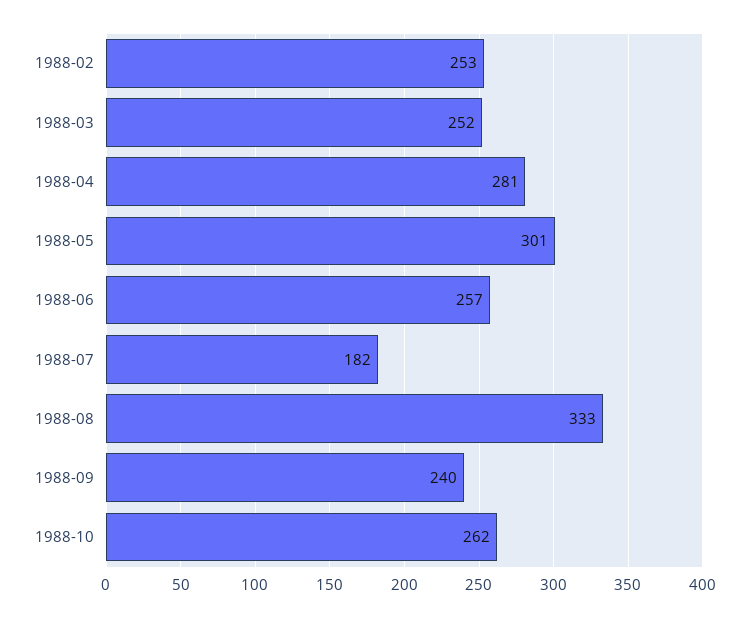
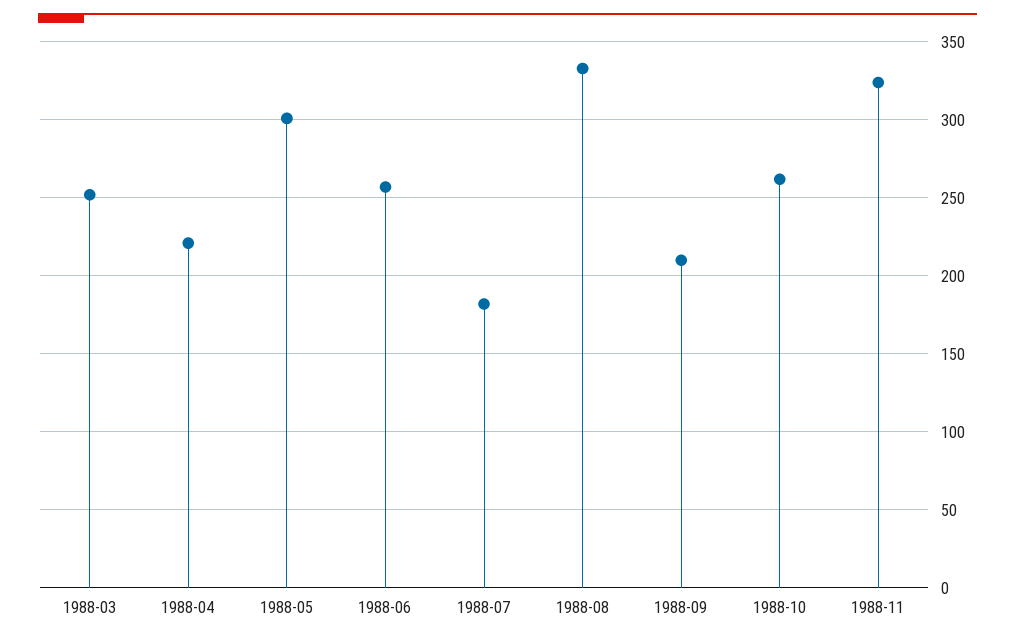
1988-02: 253 -> none
1988-04: 281 -> 220
1988-09: 240 -> 210
1988-11: none -> 325

